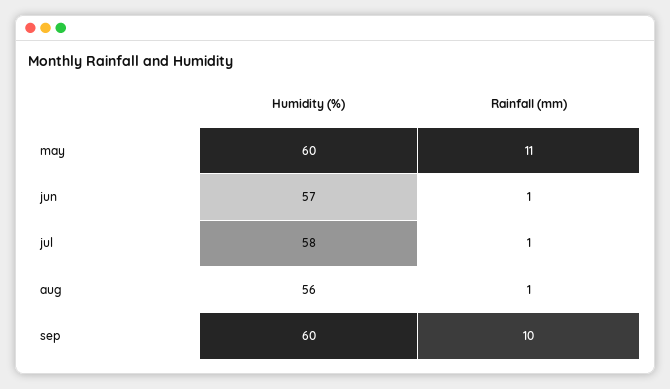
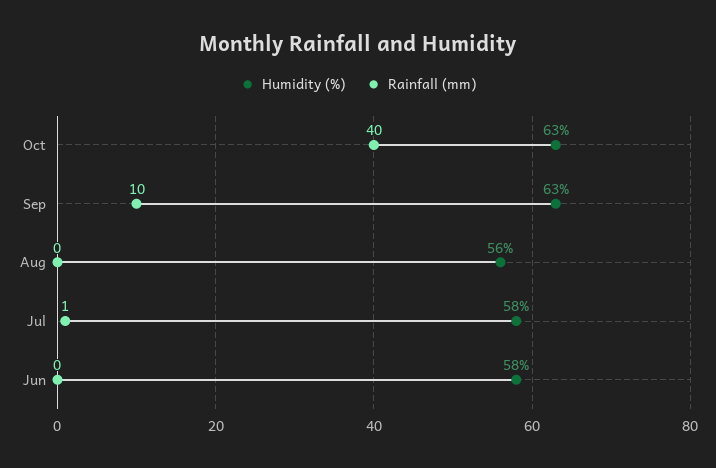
Humidity (%), may: 60 -> none
Rainfall (mm), may: 11 -> none
Humidity (%), jun: 57 -> 58
Rainfall (mm), jun: 1 -> 0
Rainfall (mm), aug: 1 -> 0
Humidity (%), sep: 60 -> 63
Humidity (%), Oct: none -> 63
Rainfall (mm), Oct: none -> 40

